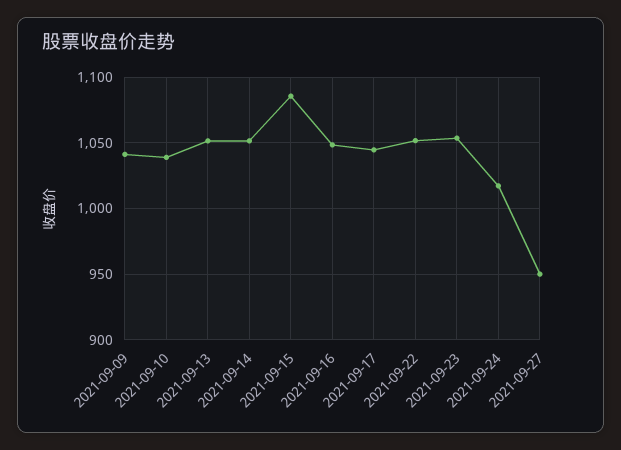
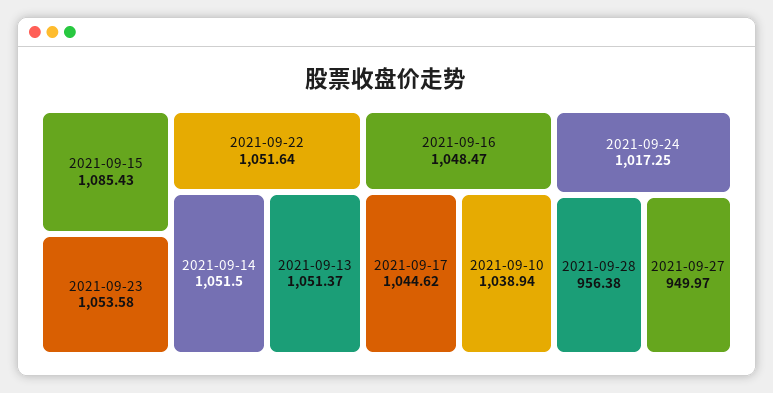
2021-09-09: 1040 -> none
2021-09-28: none -> 956.38

